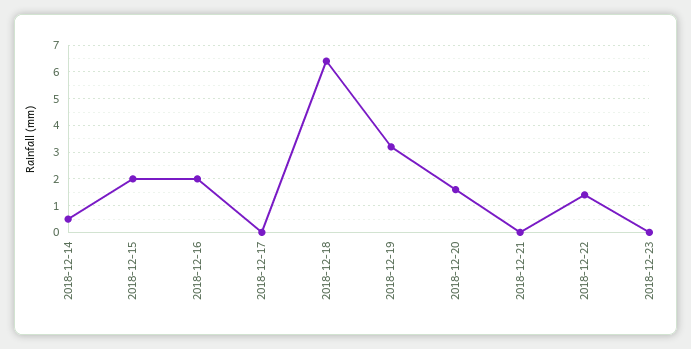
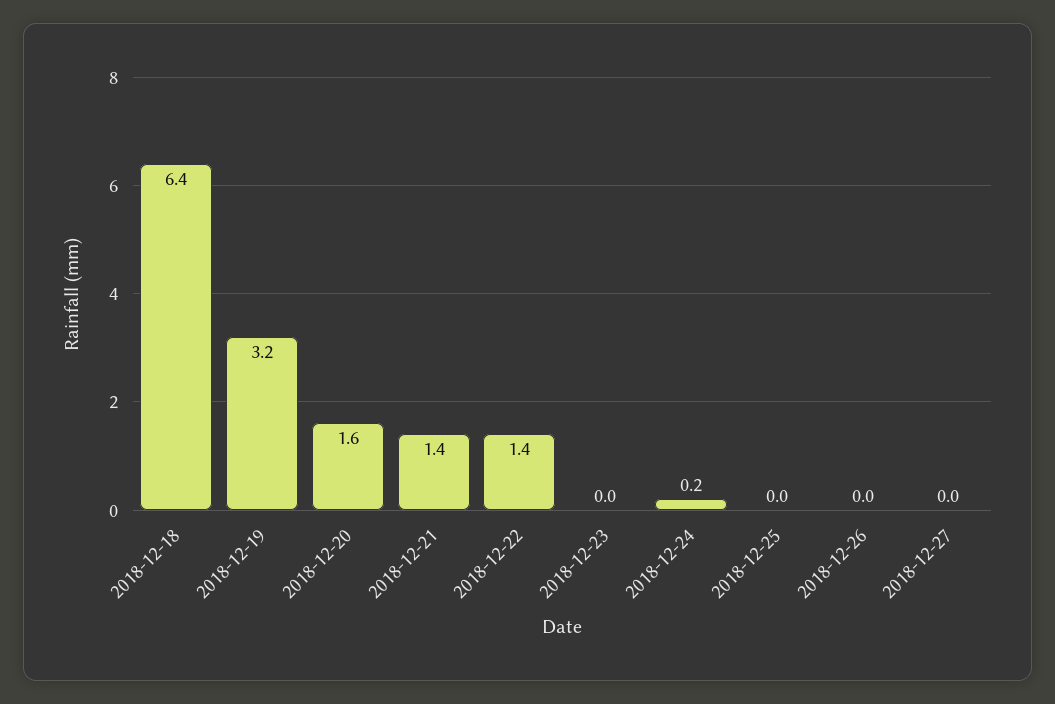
2018-12-14: 0.5 -> none
2018-12-15: 2 -> none
2018-12-16: 2 -> none
2018-12-17: 0 -> none
2018-12-21: 0 -> 1.4
2018-12-24: none -> 0.2
2018-12-25: none -> 0
2018-12-26: none -> 0
2018-12-27: none -> 0

